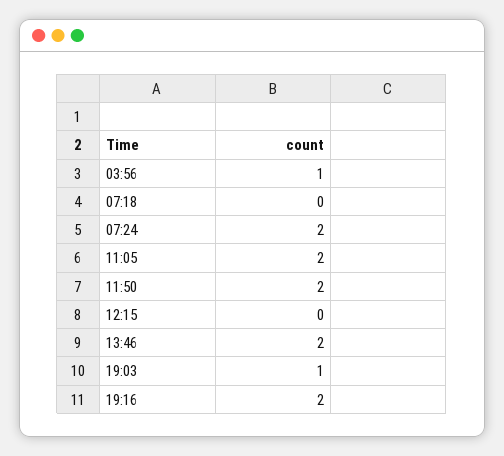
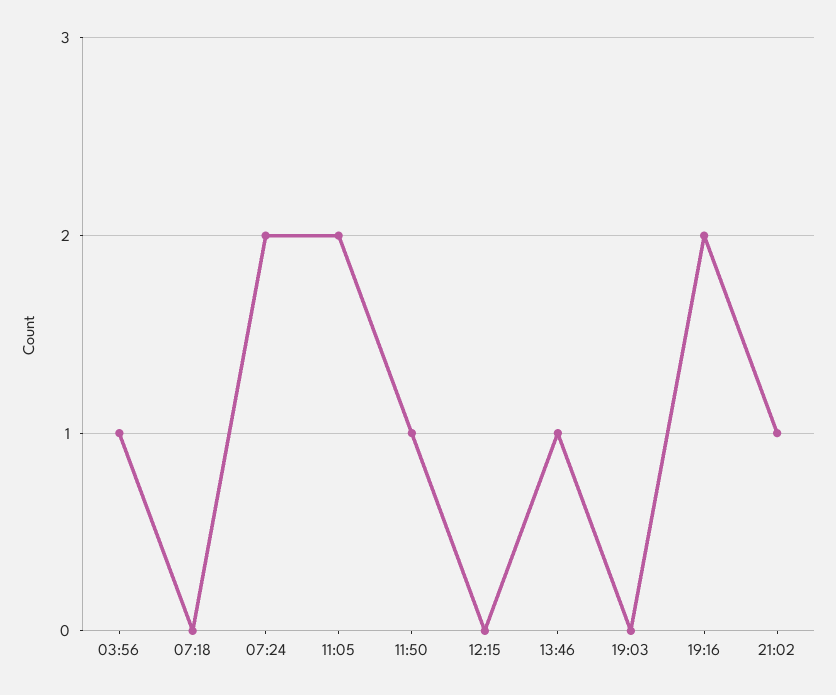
11:50: 2 -> 1
13:46: 2 -> 1
19:03: 1 -> 0
21:02: none -> 1

